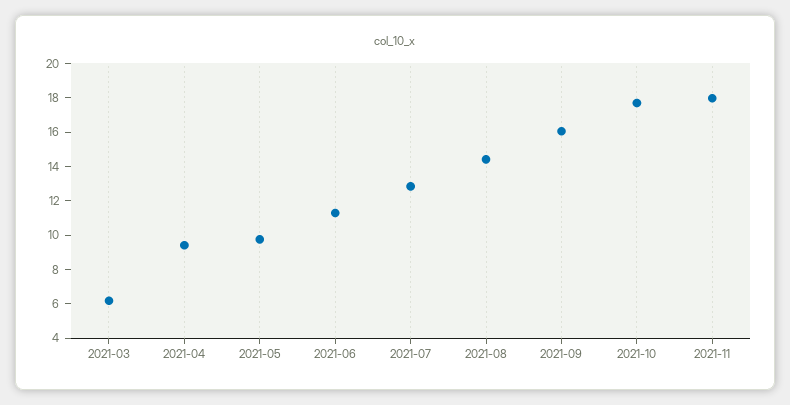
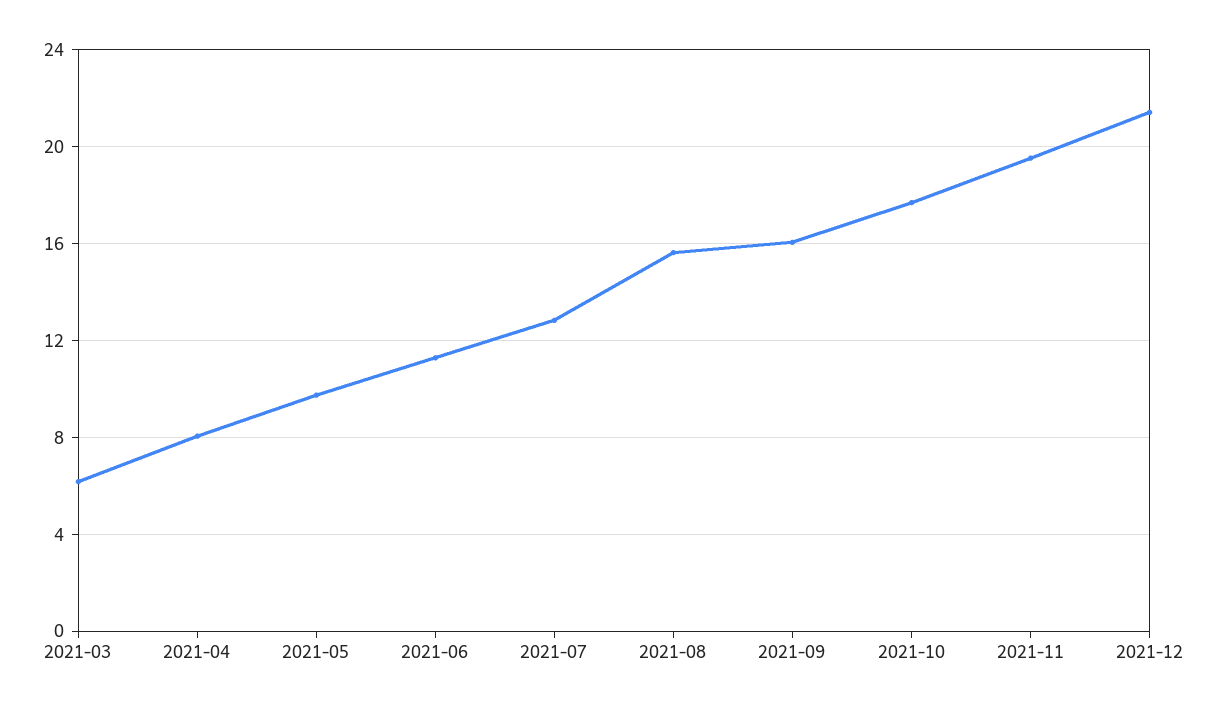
2021-04: 9.5 -> 8
2021-08: 14.5 -> 15.5
2021-11: 18 -> 19.5
2021-12: none -> 21.5

